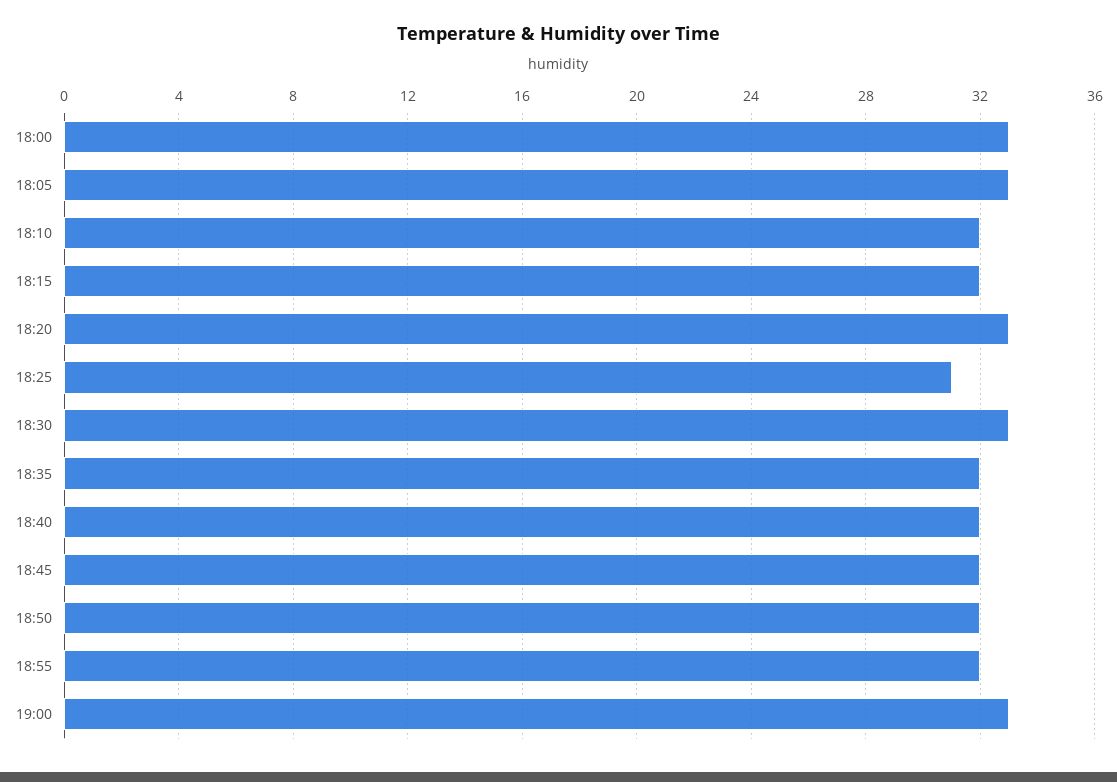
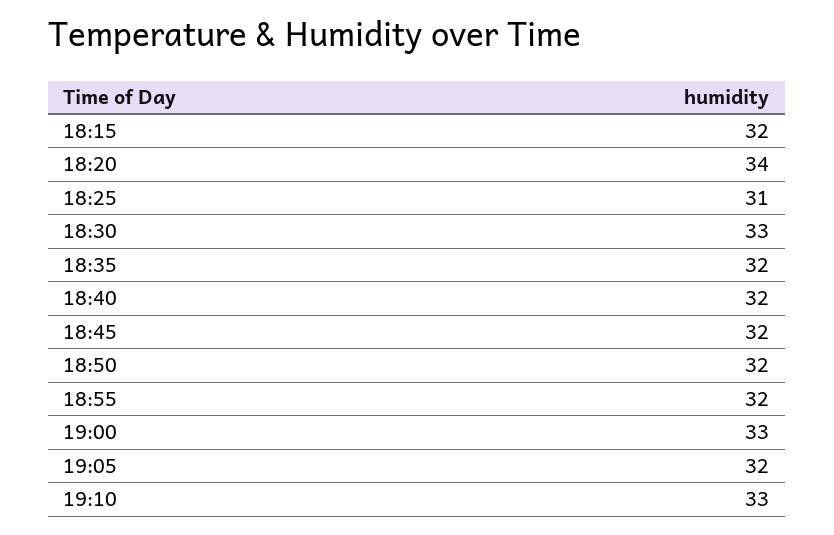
18:00: 33 -> none
18:05: 33 -> none
18:10: 32 -> none
18:20: 33 -> 34
19:05: none -> 32
19:10: none -> 33

